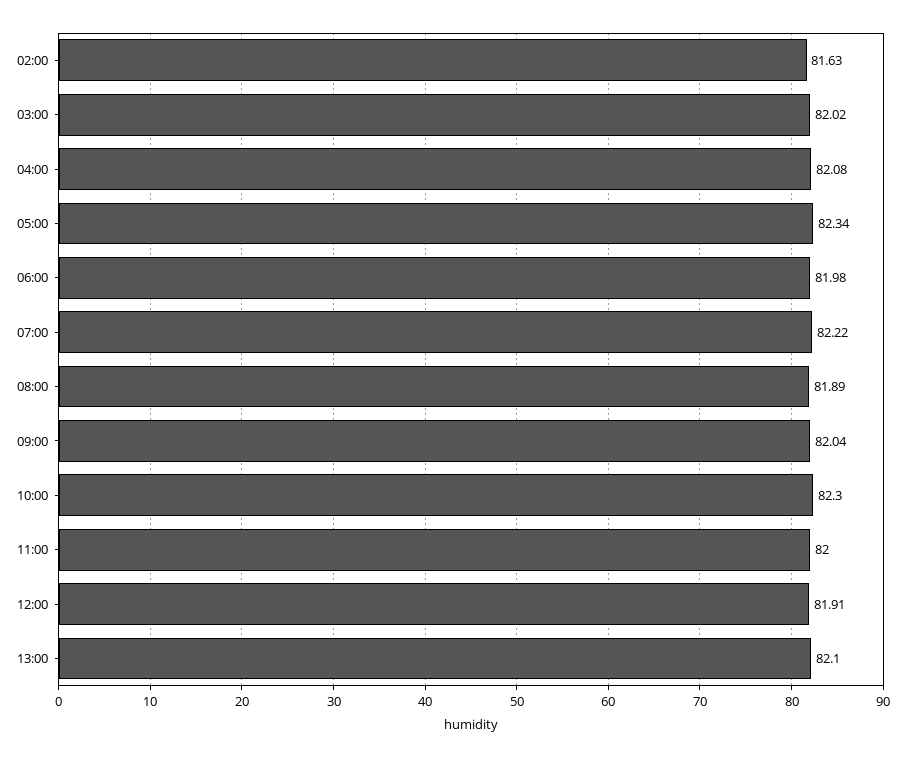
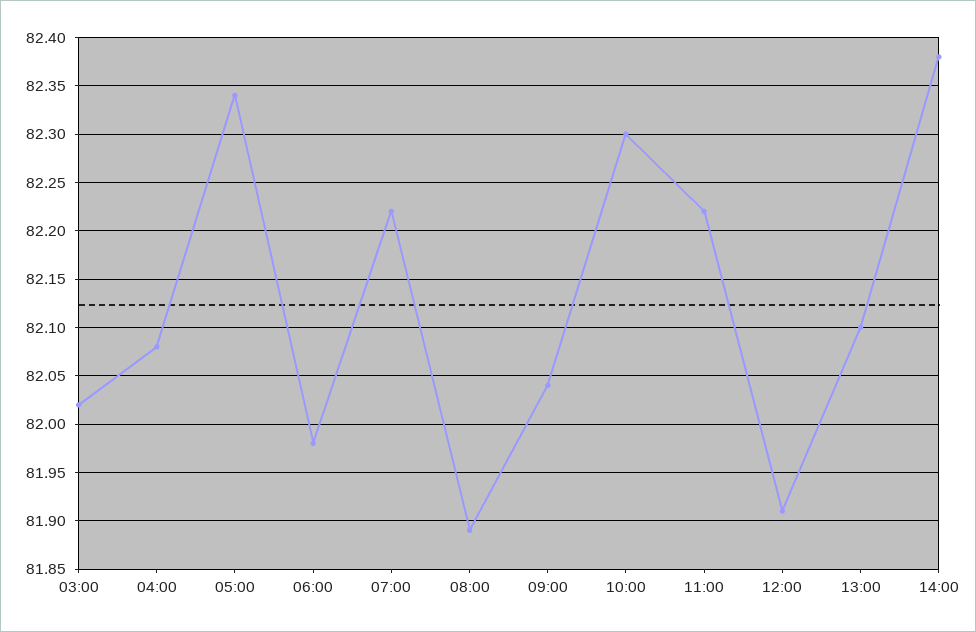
02:00: 81.63 -> none
11:00: 82 -> 82.22
14:00: none -> 82.38

